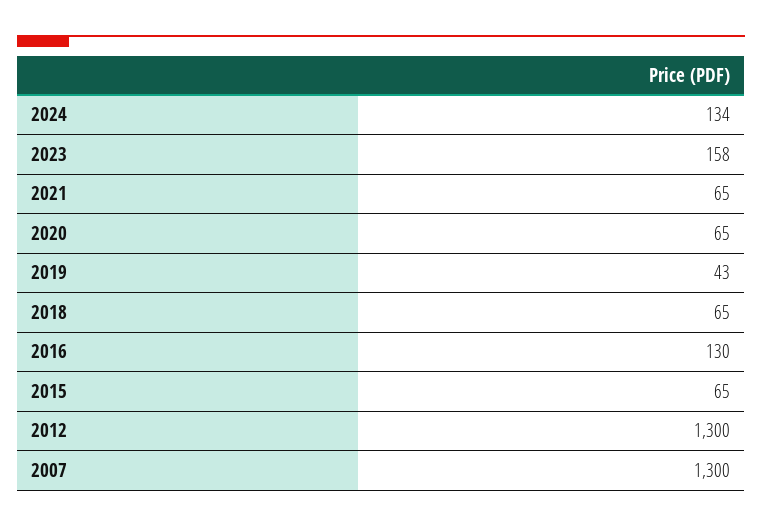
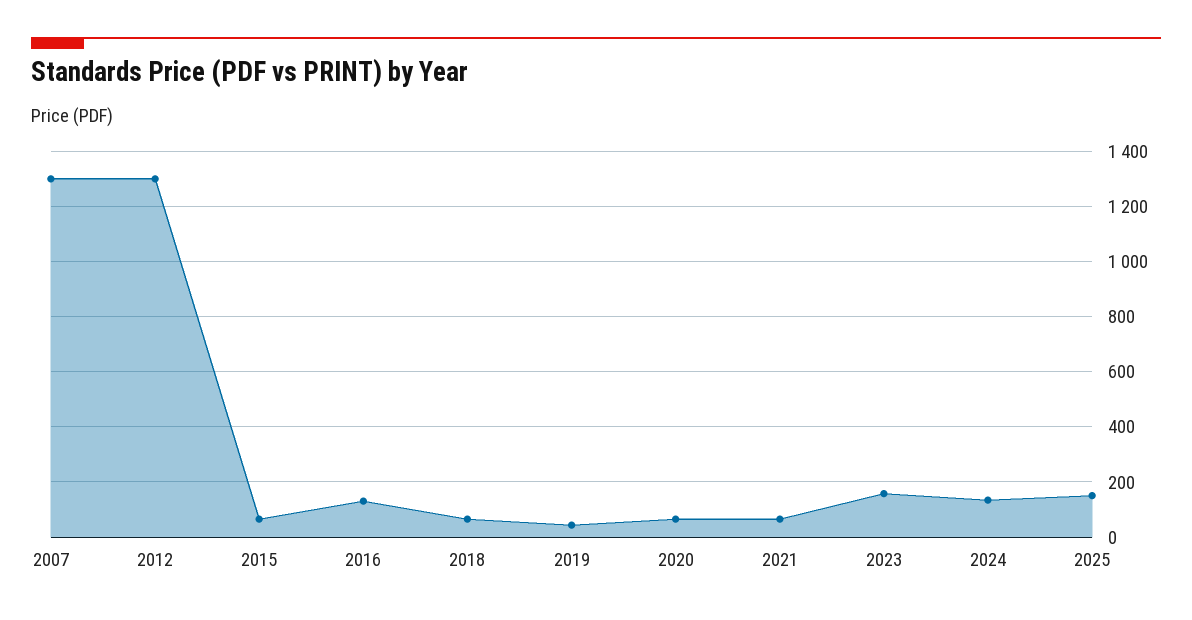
2025: none -> 150

